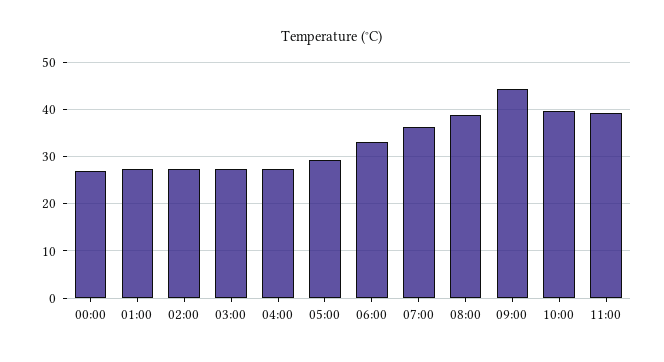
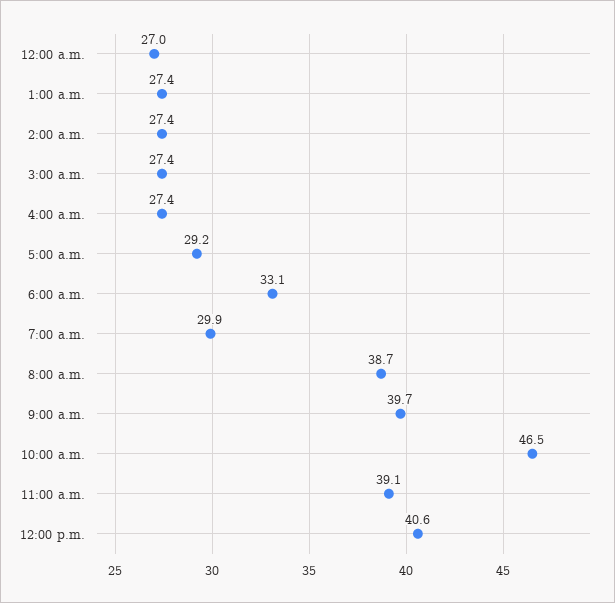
07:00: 36 -> 29.9
09:00: 44 -> 39.7
10:00: 40 -> 46.5
12:00 p.m.: none -> 40.6

